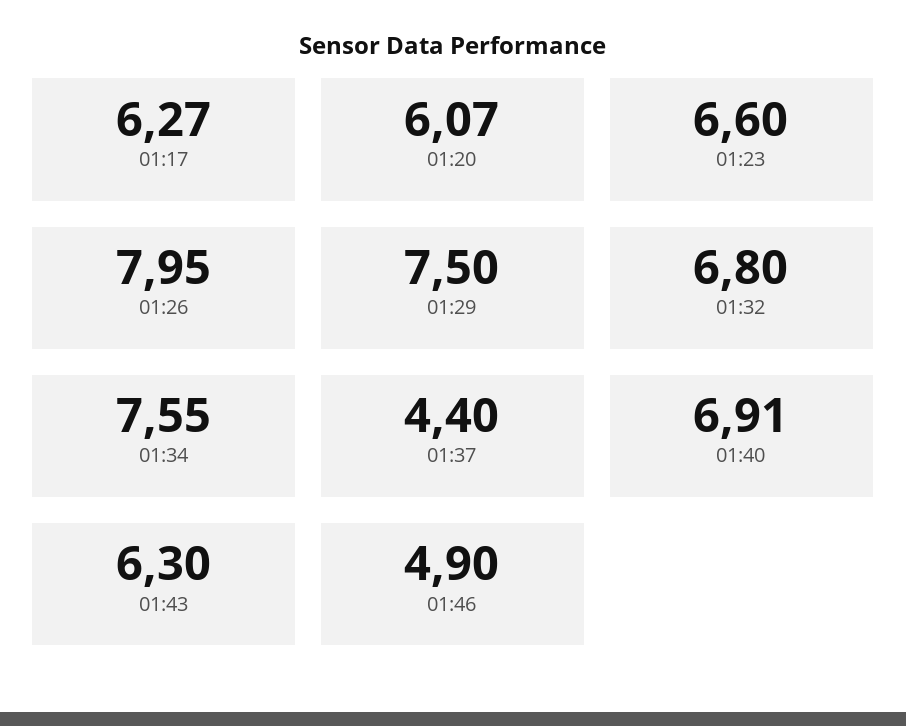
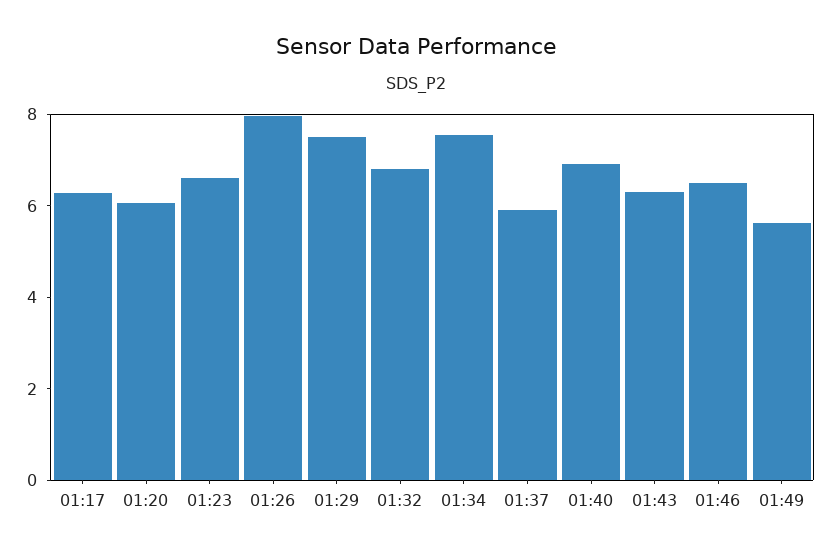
01:37: 4.4 -> 6
01:46: 4.9 -> 6.5
01:49: none -> 5.5

